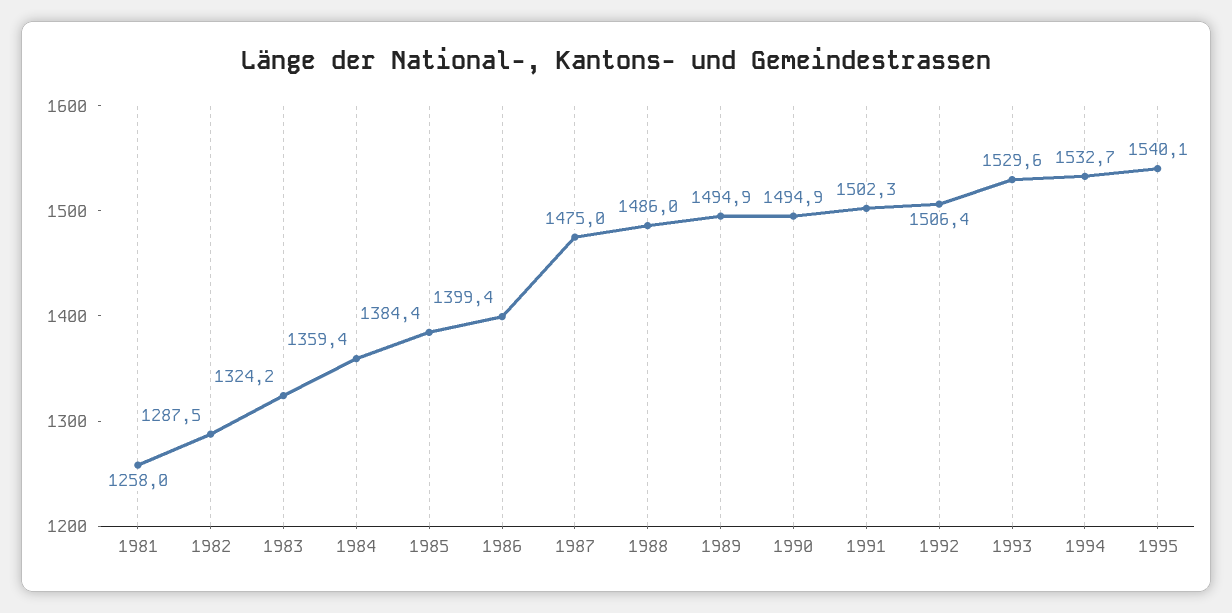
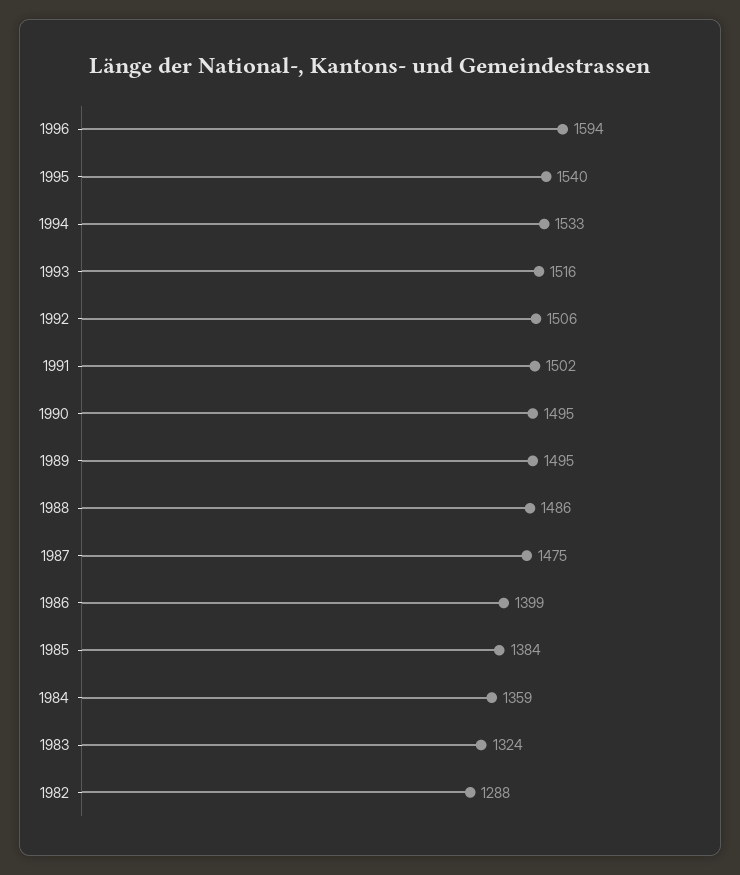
1981: 1258 -> none
1993: 1529.6 -> 1516
1996: none -> 1594

